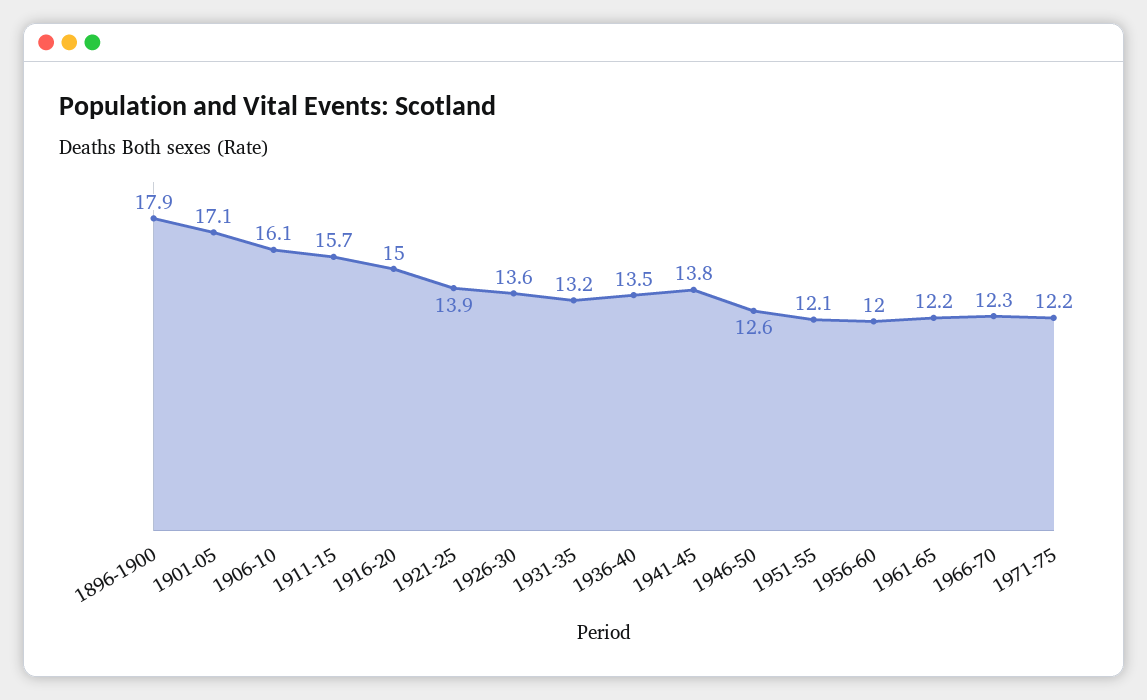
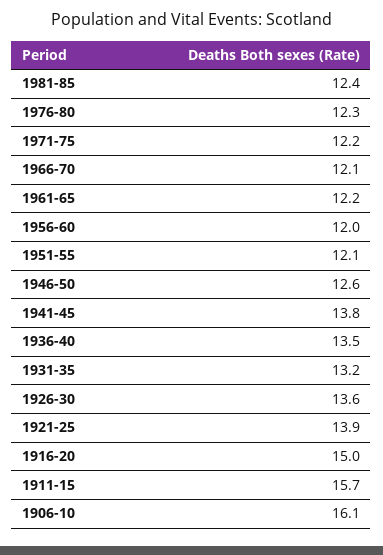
1896-1900: 17.9 -> none
1901-05: 17.1 -> none
1966-70: 12.3 -> 12.1
1981-85: none -> 12.4
1976-80: none -> 12.3

